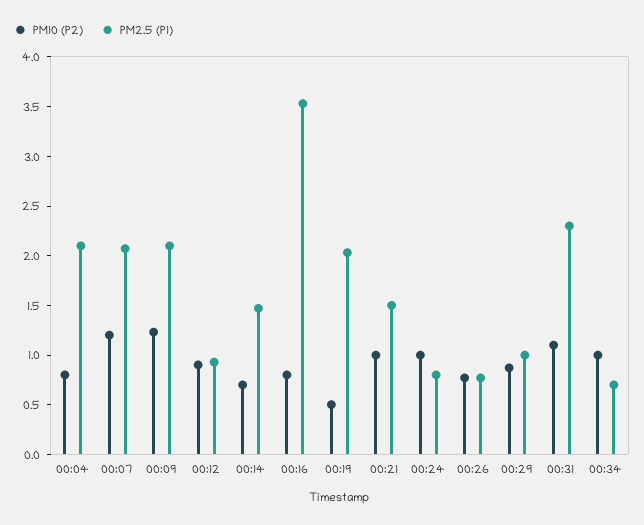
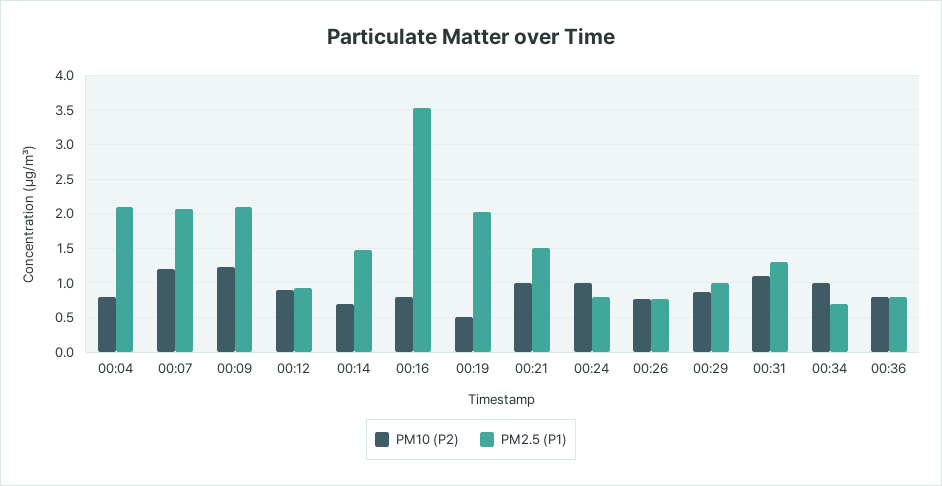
PM2.5 (P1), 00:31: 2.3 -> 1.3
PM10 (P2), 00:36: none -> 0.8
PM2.5 (P1), 00:36: none -> 0.8

